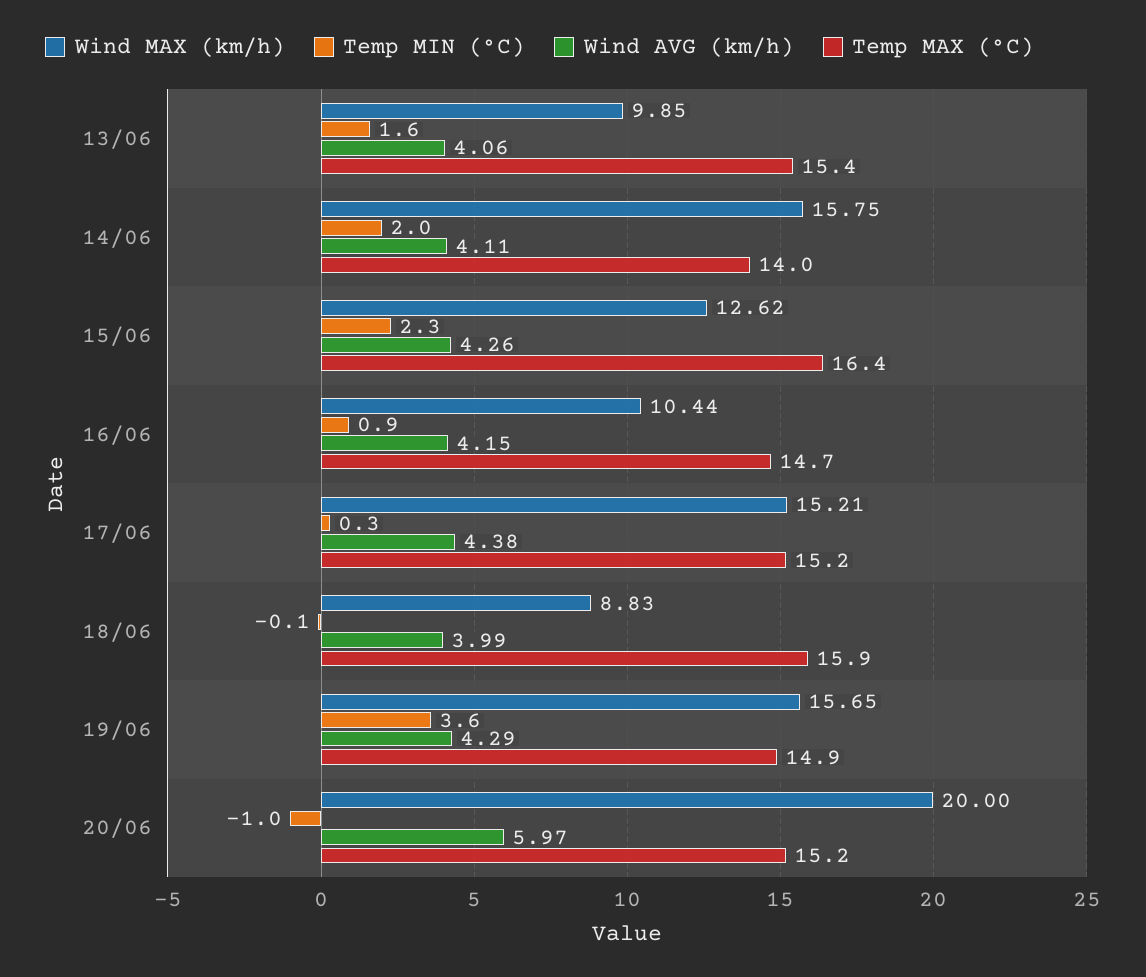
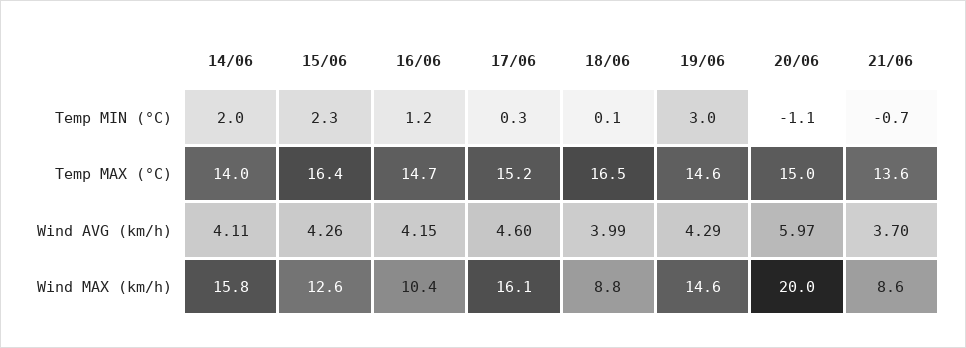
Wind MAX (km/h), 13/06: 9.85 -> none
Temp MIN (°C), 13/06: 1.6 -> none
Wind AVG (km/h), 13/06: 4.06 -> none
Temp MAX (°C), 13/06: 15.4 -> none
Temp MIN (°C), 16/06: 0.9 -> 1.2
Wind MAX (km/h), 17/06: 15.21 -> 16.1
Wind AVG (km/h), 17/06: 4.38 -> 4.6
Temp MIN (°C), 18/06: -0.1 -> 0.1
Temp MAX (°C), 18/06: 15.9 -> 16.5
Wind MAX (km/h), 19/06: 15.65 -> 14.6
Temp MIN (°C), 19/06: 3.6 -> 3
Temp MAX (°C), 19/06: 14.9 -> 14.6
Temp MIN (°C), 20/06: -1 -> -1.1
Temp MAX (°C), 20/06: 15.2 -> 15
Temp MIN (°C), 21/06: none -> -0.7
Temp MAX (°C), 21/06: none -> 13.6
Wind AVG (km/h), 21/06: none -> 3.7
Wind MAX (km/h), 21/06: none -> 8.6

